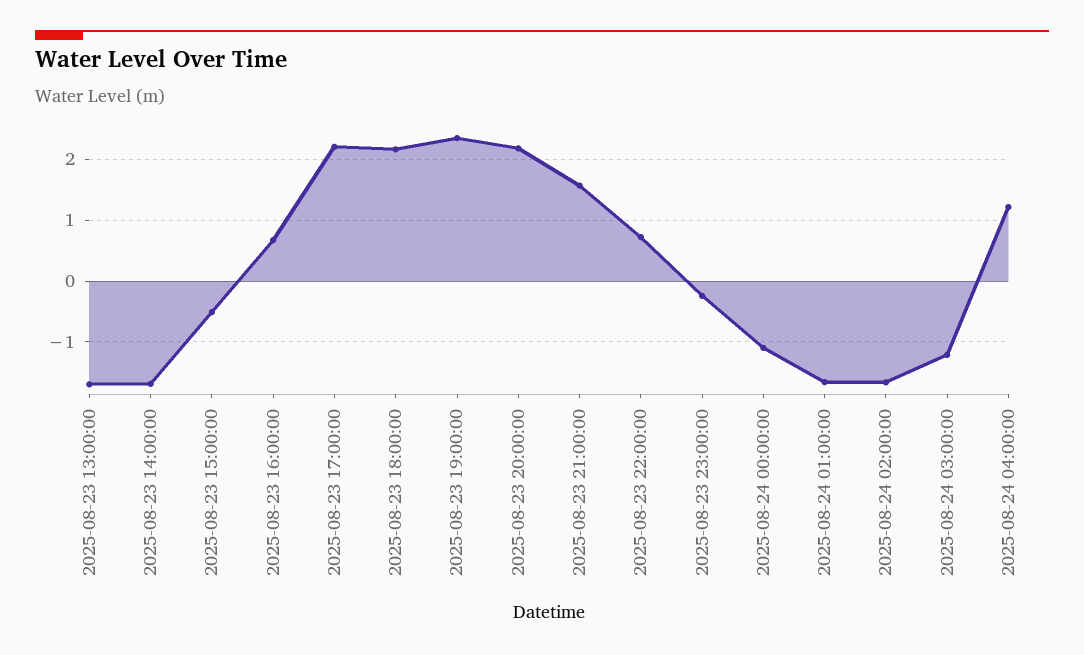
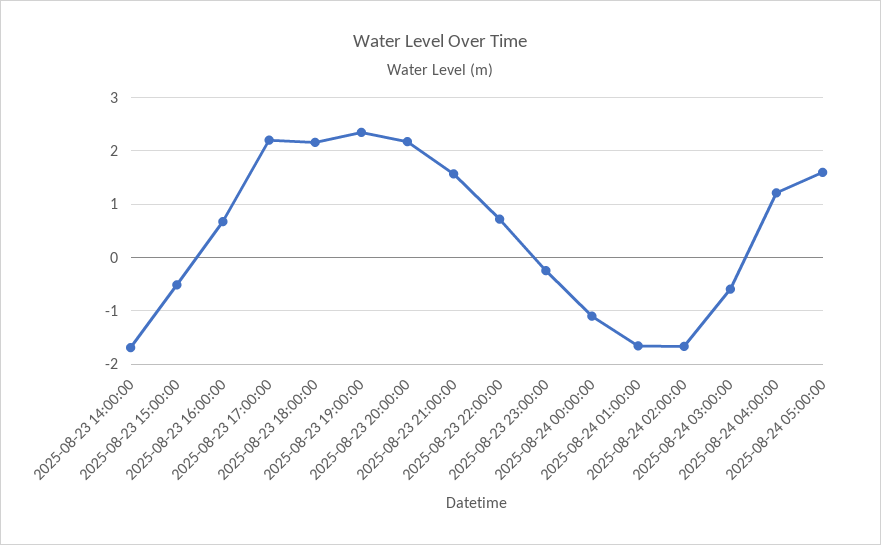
2025-08-23 13:00:00: -1.7 -> none
2025-08-24 03:00:00: -1.2 -> -0.6
2025-08-24 05:00:00: none -> 1.6

